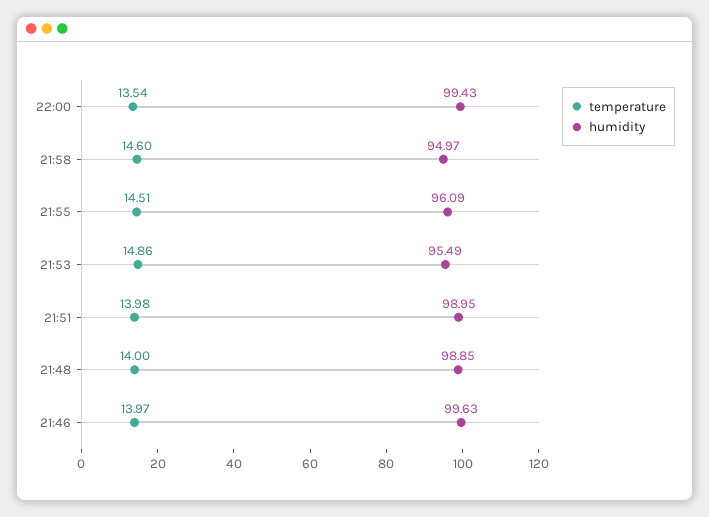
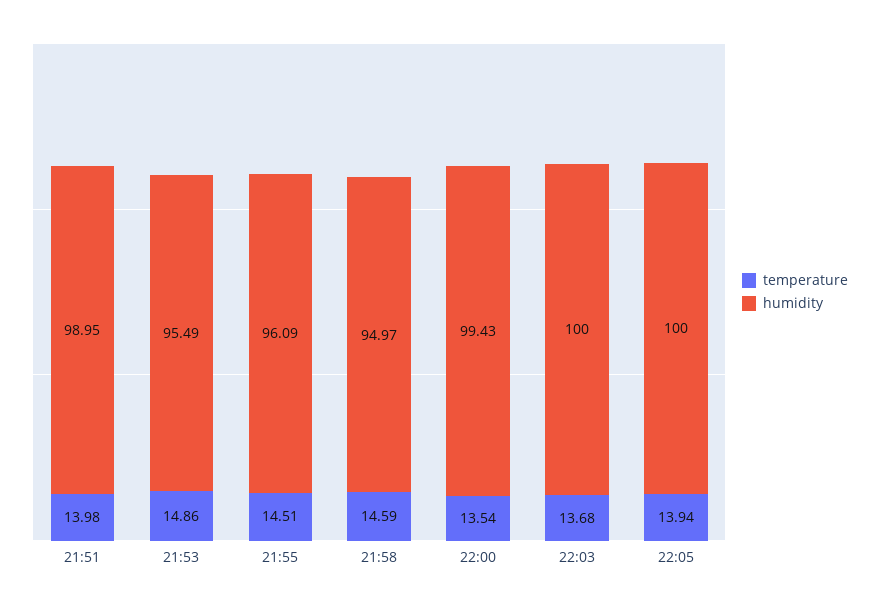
temperature, 21:58: 14.6 -> 14.59
temperature, 21:48: 14 -> none
humidity, 21:48: 98.85 -> none
temperature, 21:46: 13.97 -> none
humidity, 21:46: 99.63 -> none
temperature, 22:03: none -> 13.68
humidity, 22:03: none -> 100
temperature, 22:05: none -> 13.94
humidity, 22:05: none -> 100

